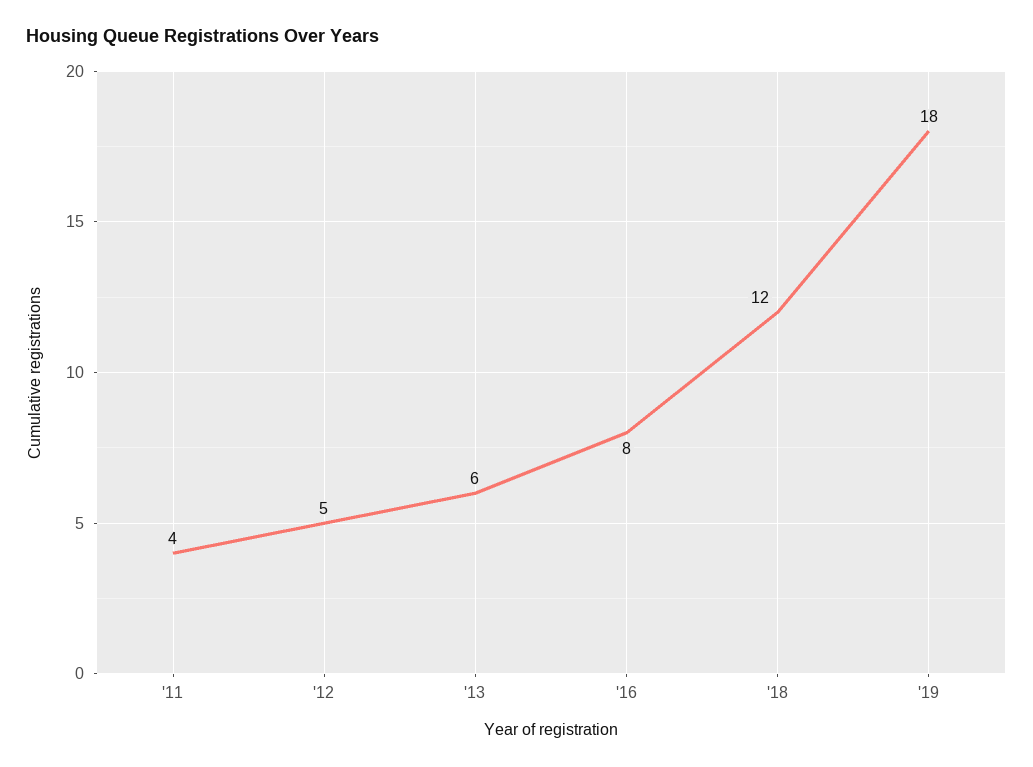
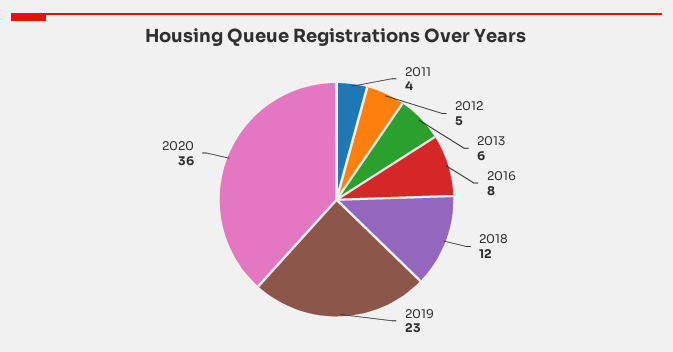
'19: 18 -> 23
2020: none -> 36

